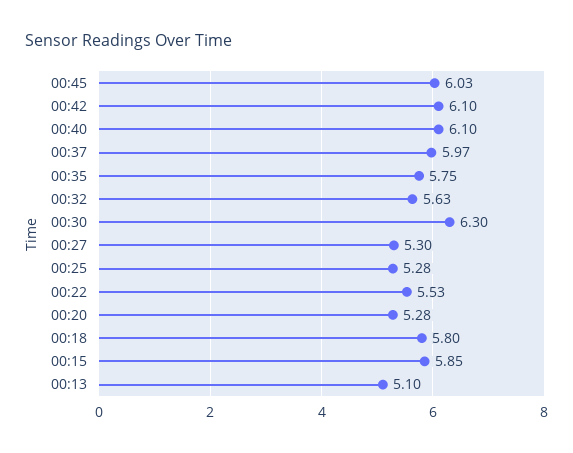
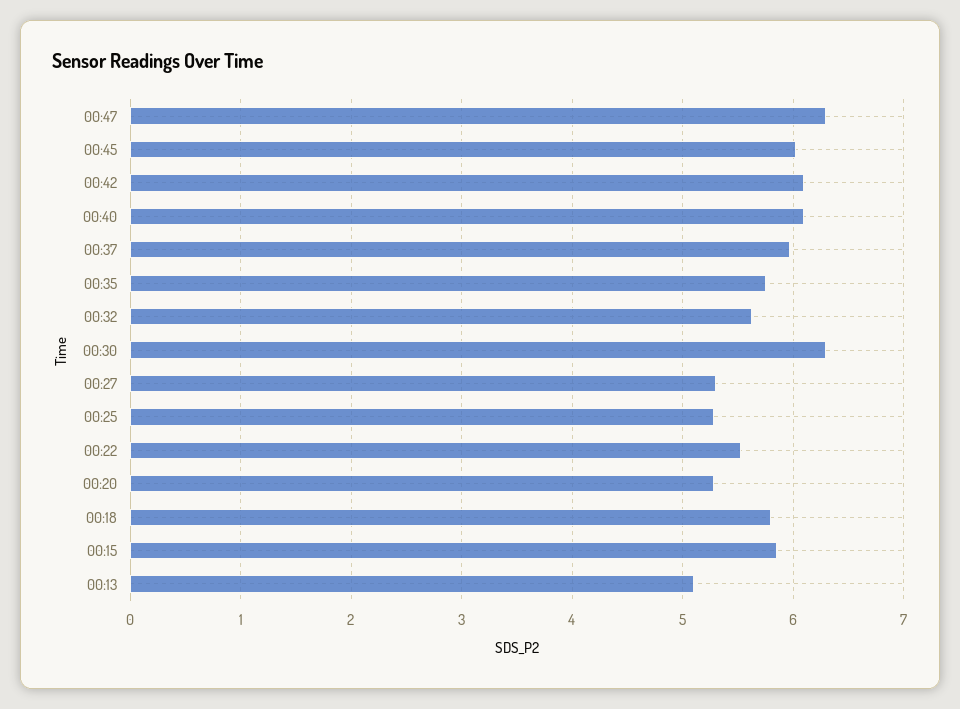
00:47: none -> 6.3

